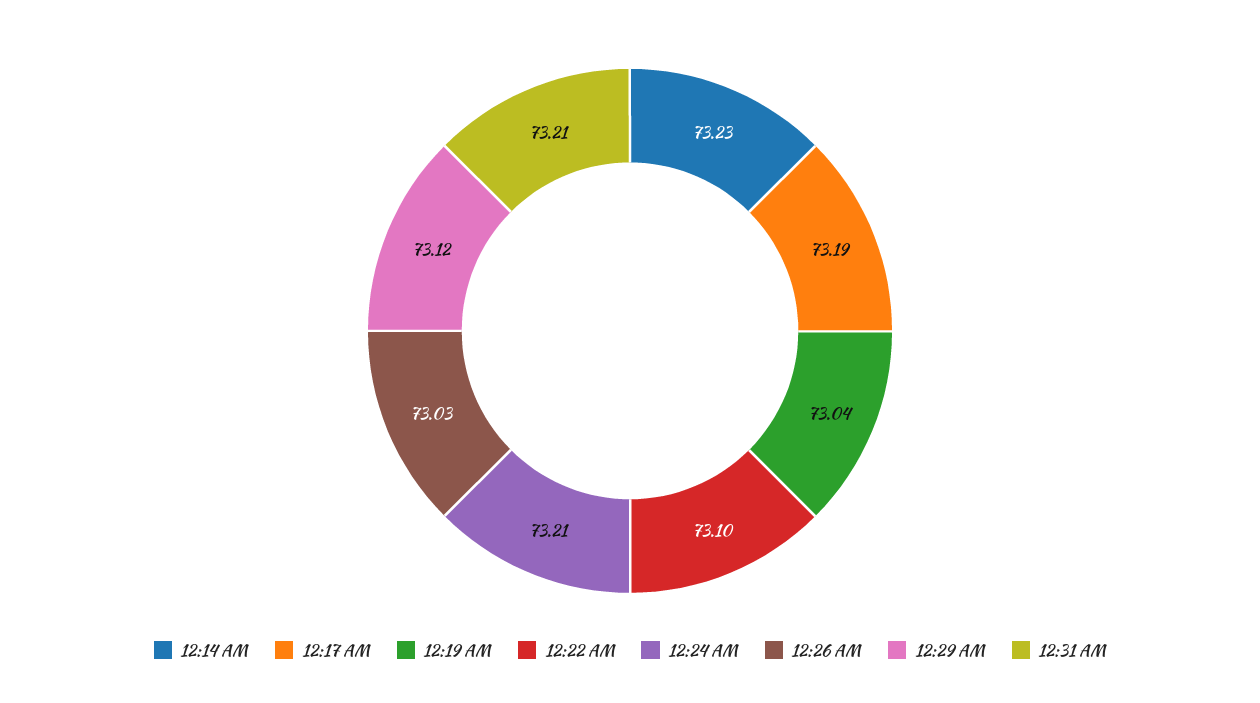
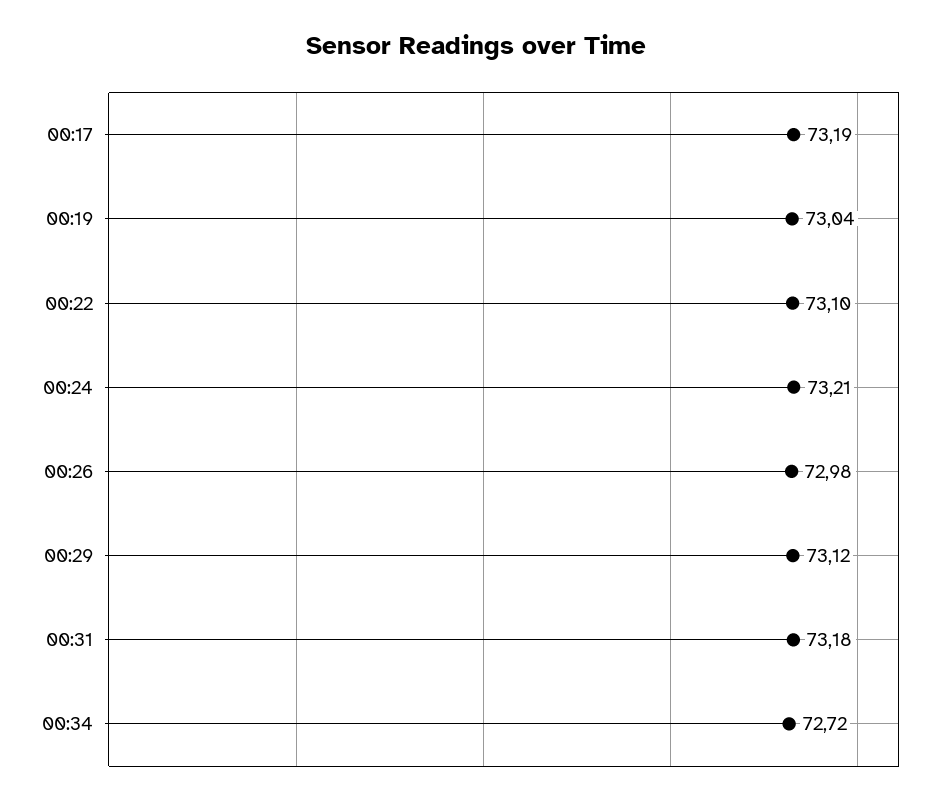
12:14 AM: 73.23 -> none
12:26 AM: 73.03 -> 72.98
12:31 AM: 73.21 -> 73.18
00:34: none -> 72.72

